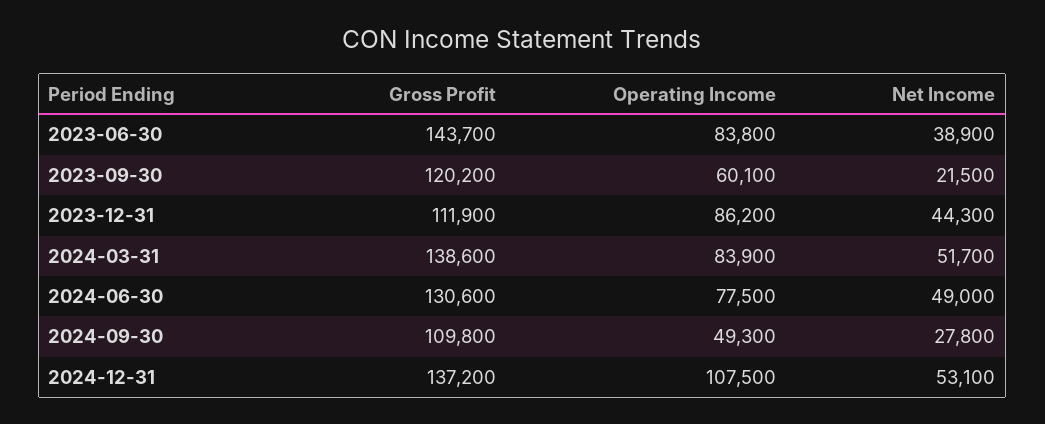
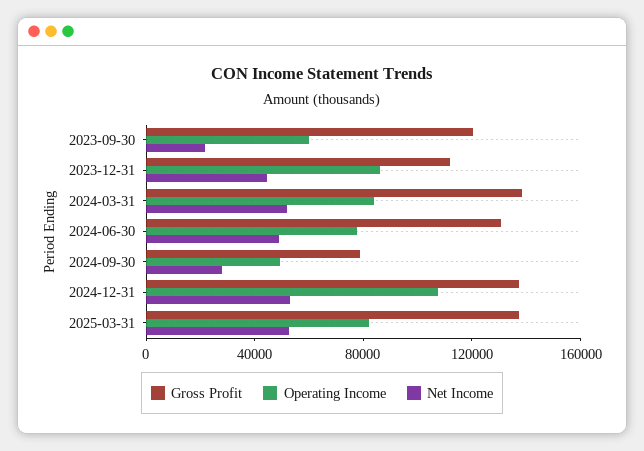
Gross Profit, 2023-06-30: 143700 -> none
Operating Income, 2023-06-30: 83800 -> none
Net Income, 2023-06-30: 38900 -> none
Gross Profit, 2024-09-30: 109800 -> 80000
Gross Profit, 2025-03-31: none -> 140000
Operating Income, 2025-03-31: none -> 80000
Net Income, 2025-03-31: none -> 50000

